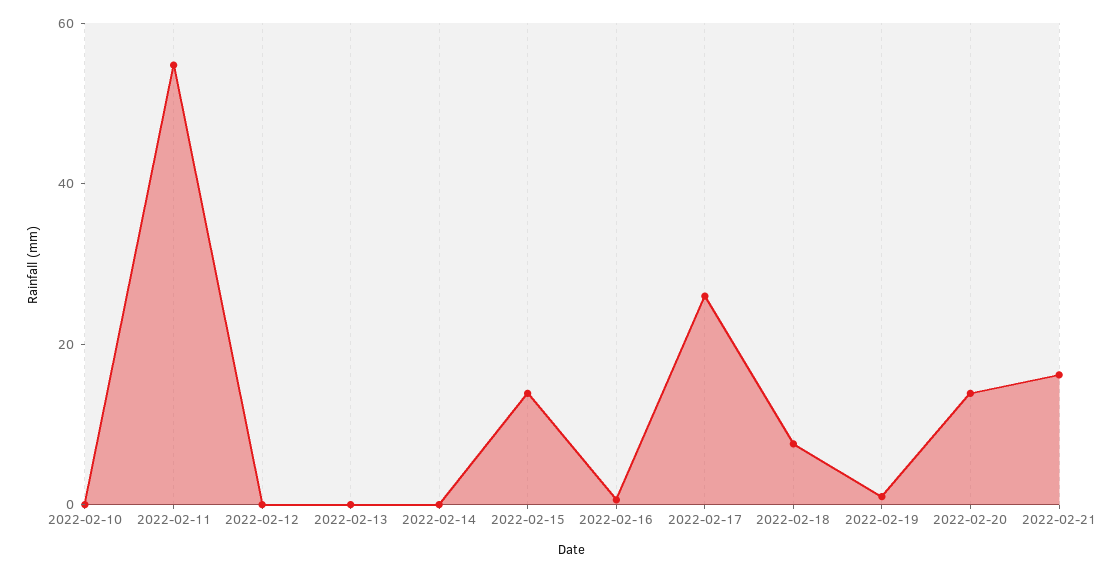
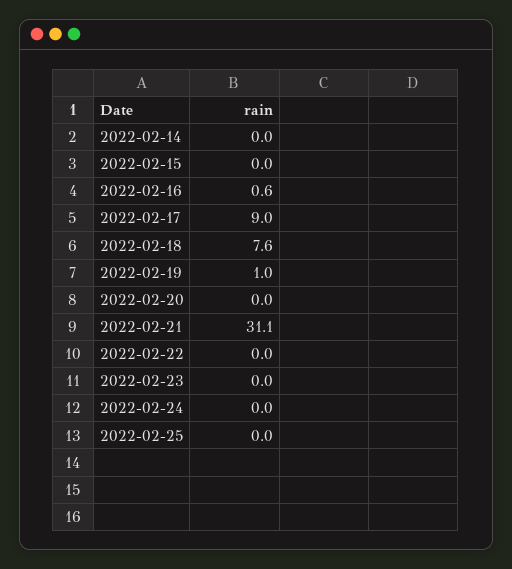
2022-02-10: 0 -> none
2022-02-11: 55 -> none
2022-02-12: 0 -> none
2022-02-13: 0 -> none
2022-02-15: 15 -> 0
2022-02-17: 25 -> 9
2022-02-20: 15 -> 0
2022-02-21: 15 -> 31.1
2022-02-22: none -> 0
2022-02-23: none -> 0
2022-02-24: none -> 0
2022-02-25: none -> 0

